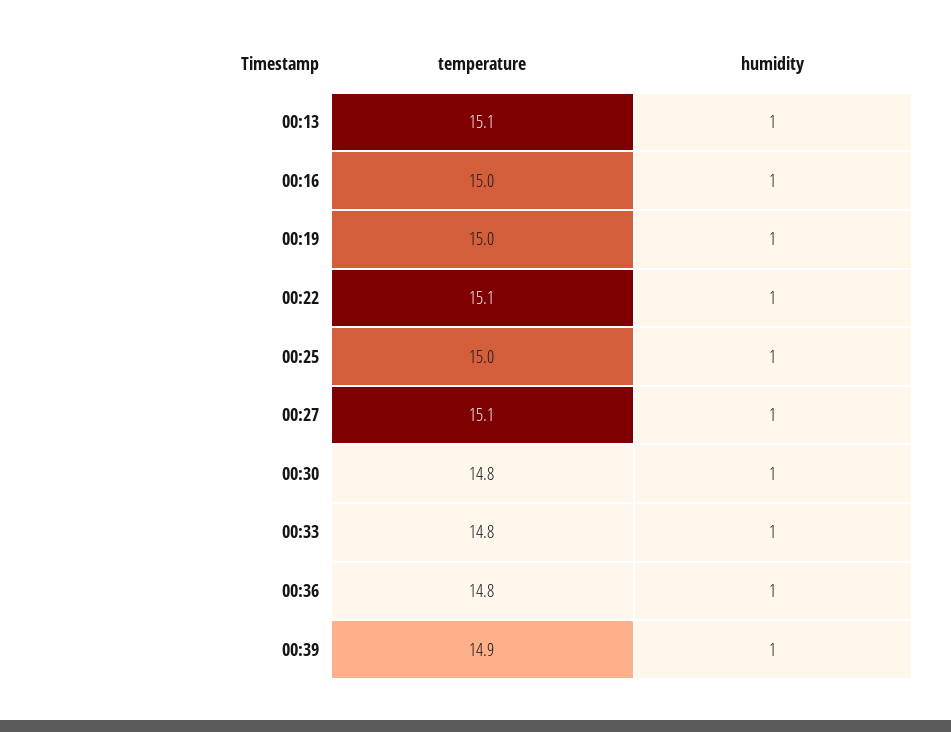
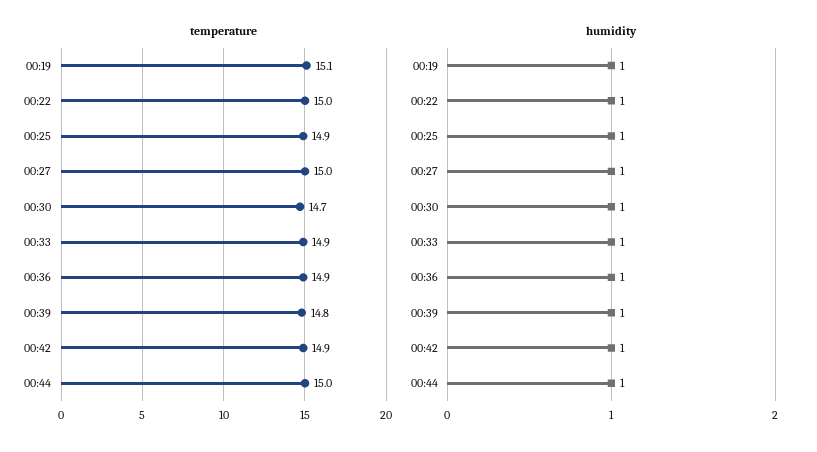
temperature, 00:13: 15.1 -> none
humidity, 00:13: 1 -> none
temperature, 00:16: 15 -> none
humidity, 00:16: 1 -> none
temperature, 00:19: 15 -> 15.1
temperature, 00:22: 15.1 -> 15
temperature, 00:25: 15 -> 14.9
temperature, 00:27: 15.1 -> 15
temperature, 00:30: 14.8 -> 14.7
temperature, 00:33: 14.8 -> 14.9
temperature, 00:36: 14.8 -> 14.9
temperature, 00:39: 14.9 -> 14.8
temperature, 00:42: none -> 14.9
temperature, 00:44: none -> 15
humidity, 00:42: none -> 1
humidity, 00:44: none -> 1

